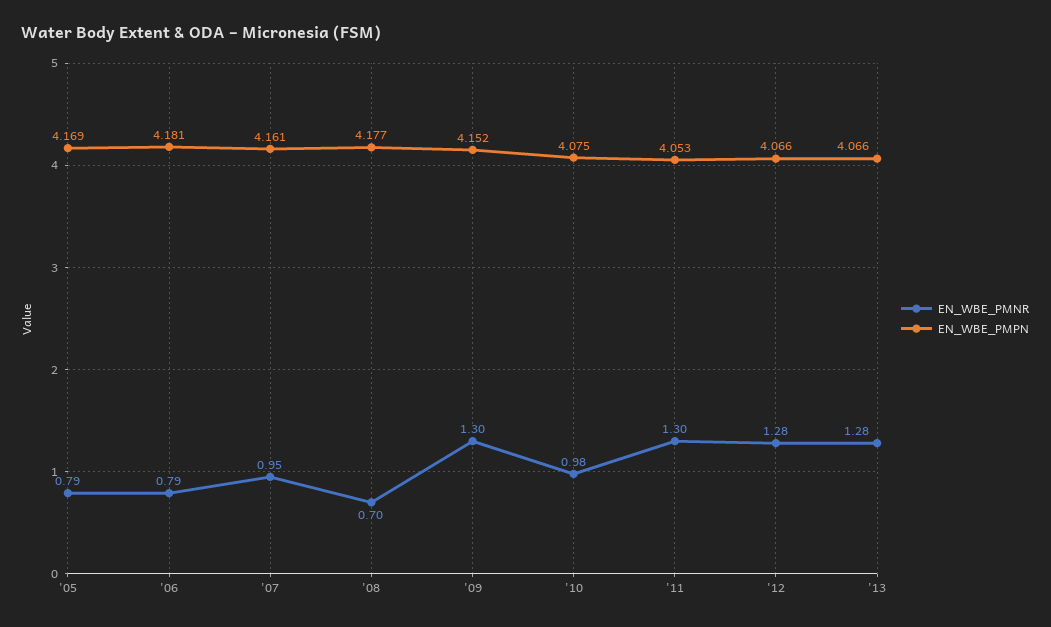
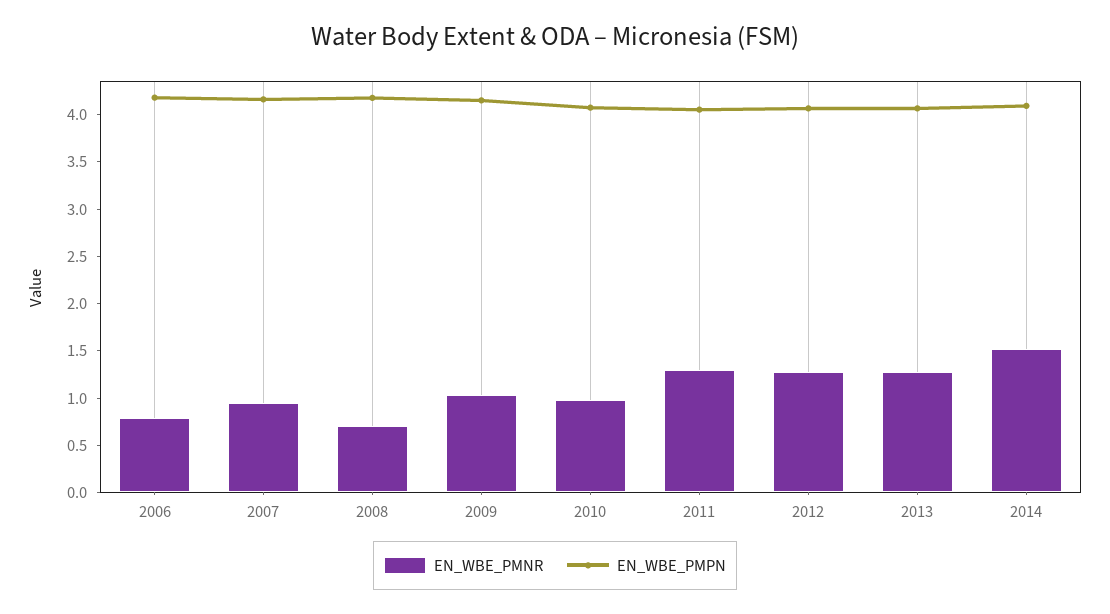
EN_WBE_PMNR, '05: 0.79 -> none
EN_WBE_PMPN, '05: 4.169 -> none
EN_WBE_PMNR, '09: 1.3 -> 1
EN_WBE_PMNR, 2014: none -> 1.5
EN_WBE_PMPN, 2014: none -> 4.1

